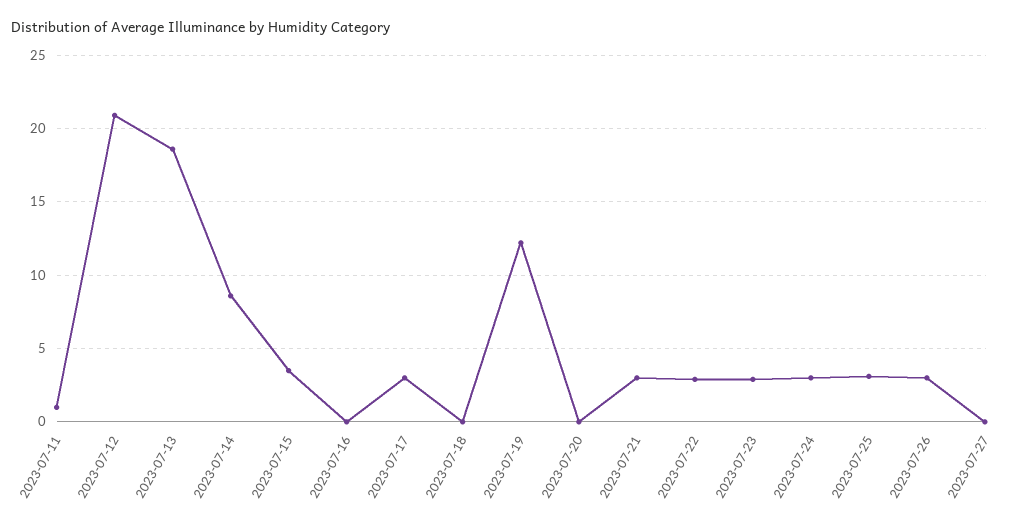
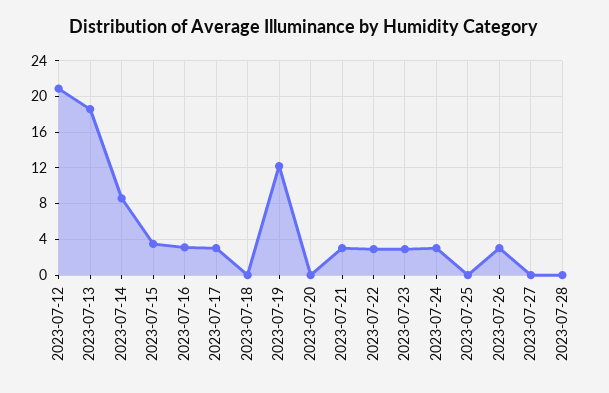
2023-07-11: 1 -> none
2023-07-16: 0 -> 3
2023-07-25: 3 -> 0
2023-07-28: none -> 0

